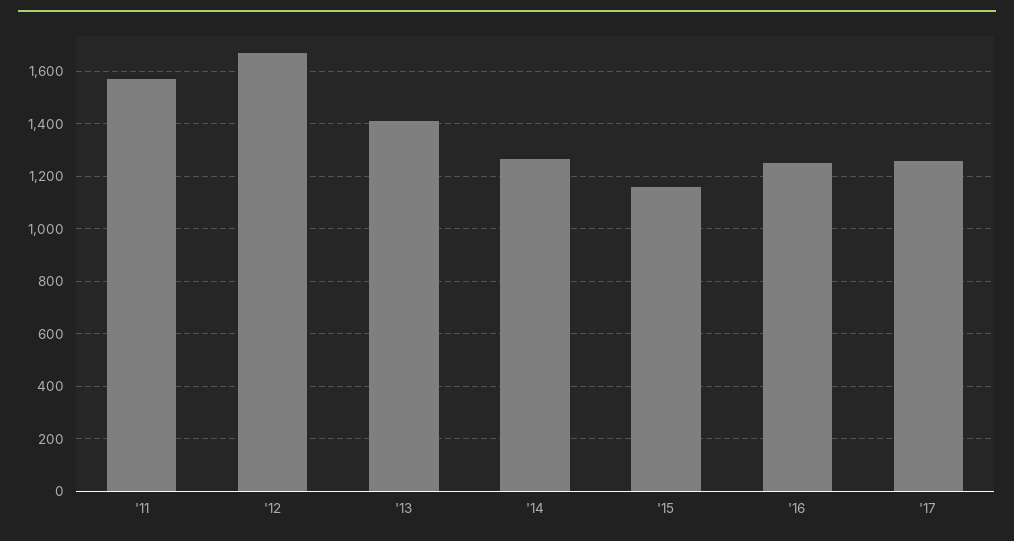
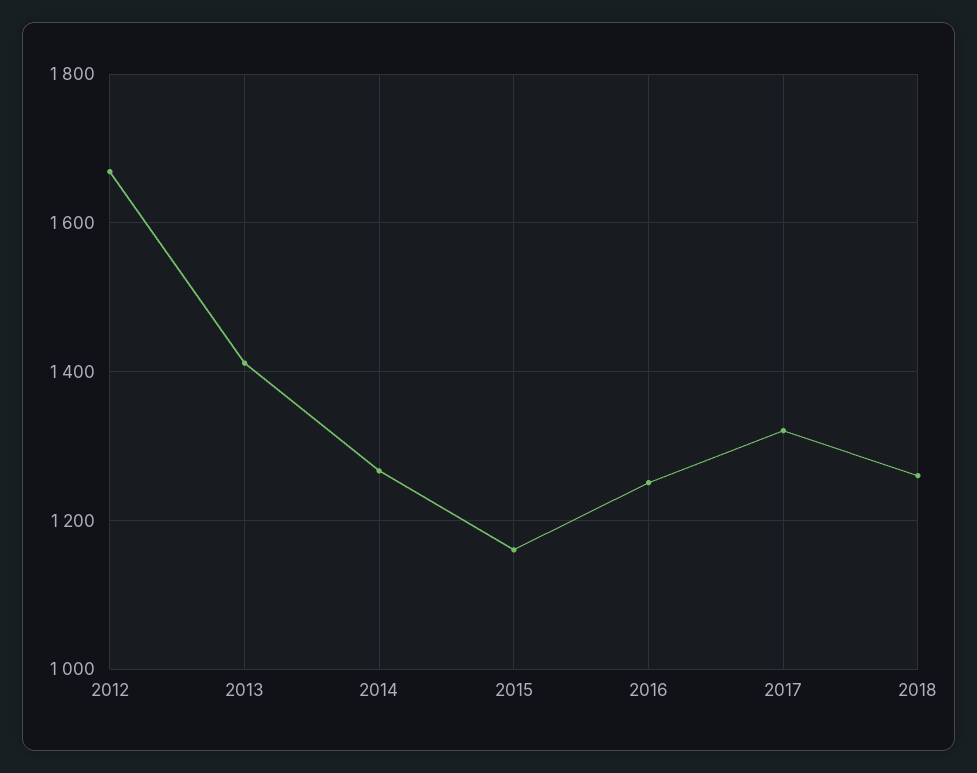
'11: 1575 -> none
'17: 1250 -> 1320
2018: none -> 1260

